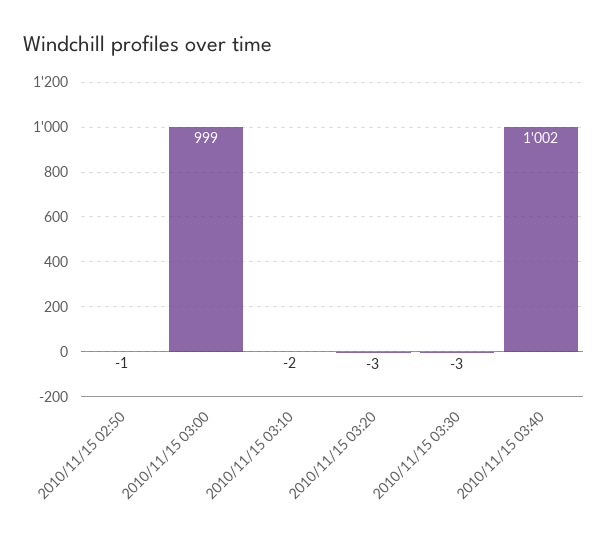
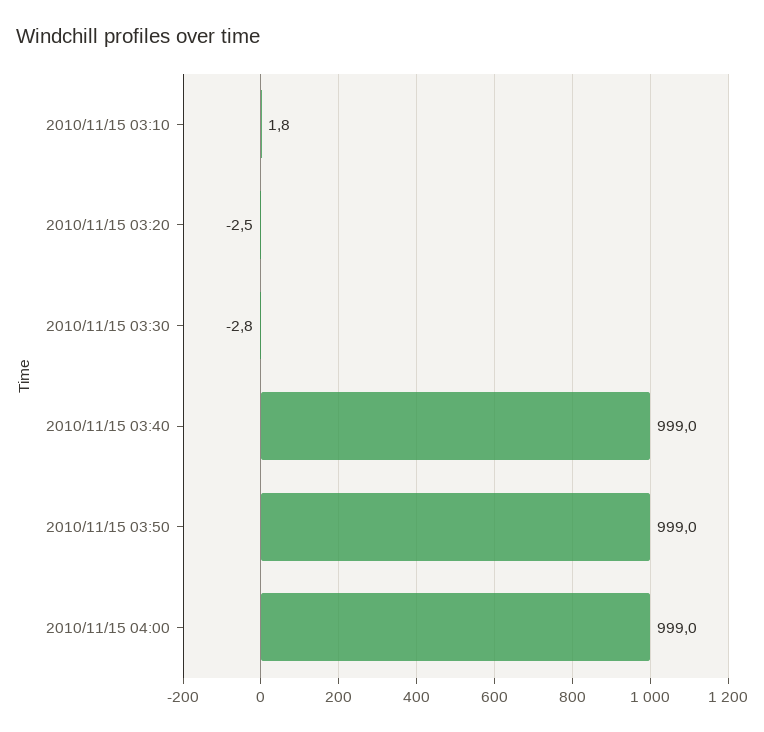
2010/11/15 02:50: -1 -> none
2010/11/15 03:00: 999 -> none
2010/11/15 03:10: -2 -> 1.8
2010/11/15 03:40: 1002 -> 999
2010/11/15 03:50: none -> 999
2010/11/15 04:00: none -> 999

